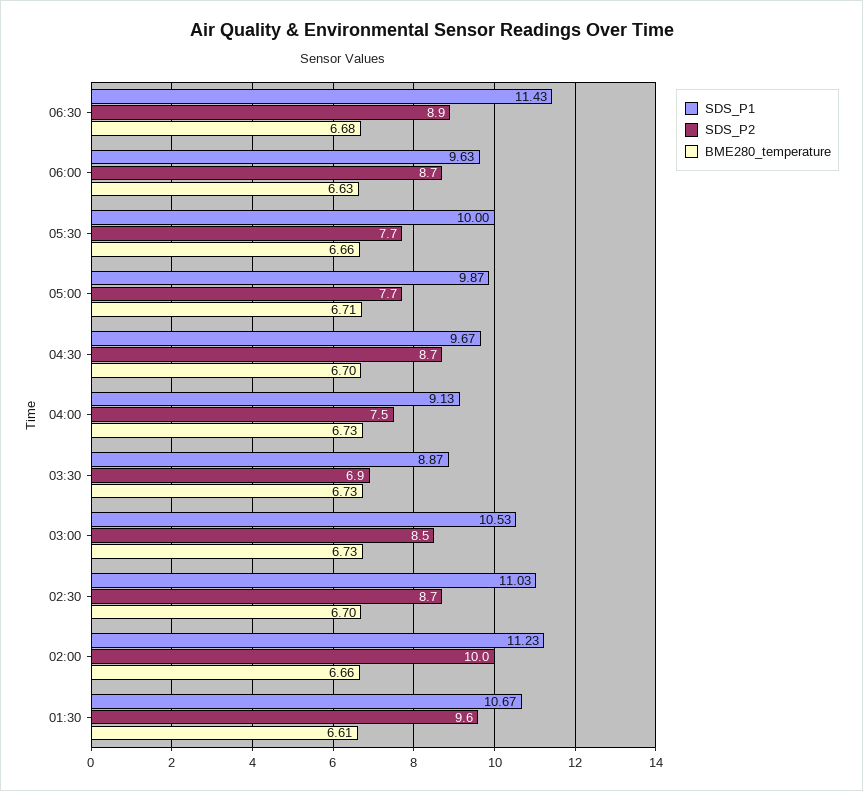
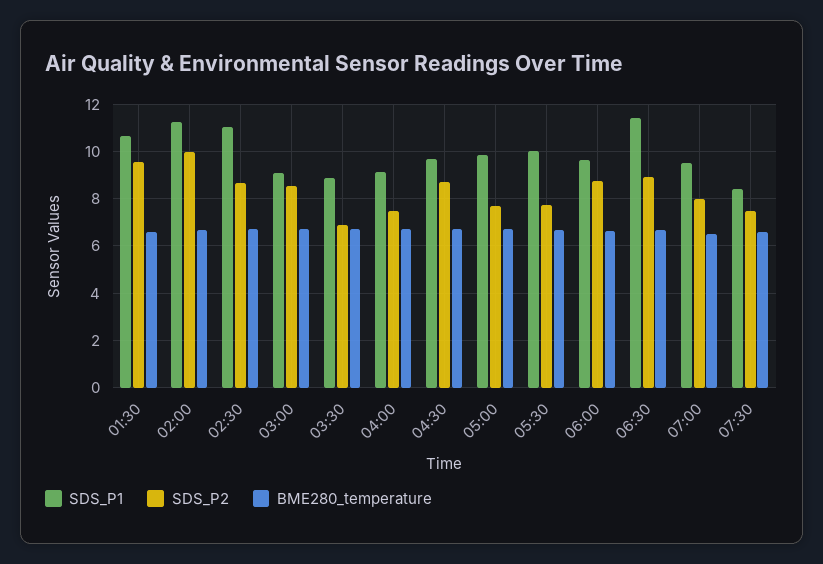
SDS_P1, 03:00: 10.53 -> 9
SDS_P1, 07:00: none -> 9.5
SDS_P2, 07:00: none -> 8
BME280_temperature, 07:00: none -> 6.5
SDS_P1, 07:30: none -> 8.5
SDS_P2, 07:30: none -> 7.5
BME280_temperature, 07:30: none -> 6.5

